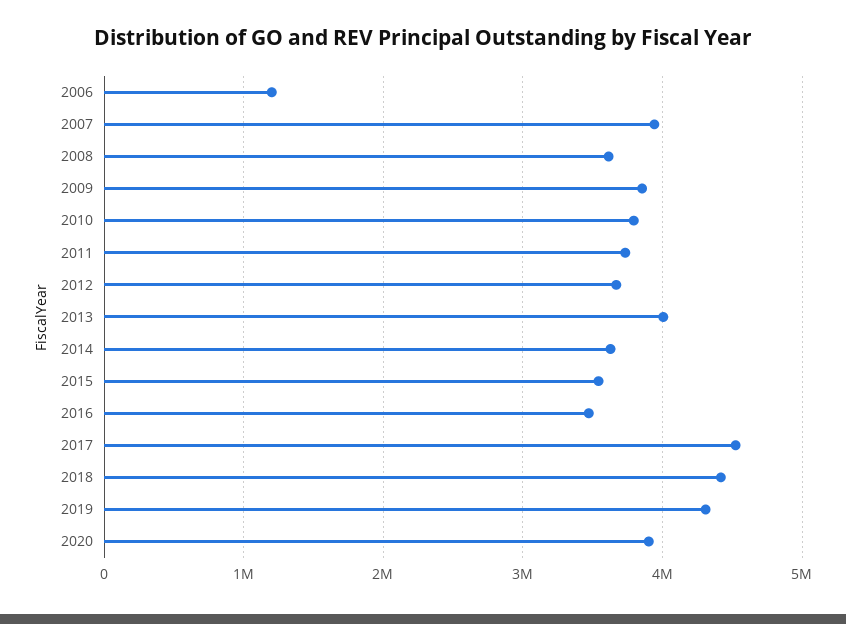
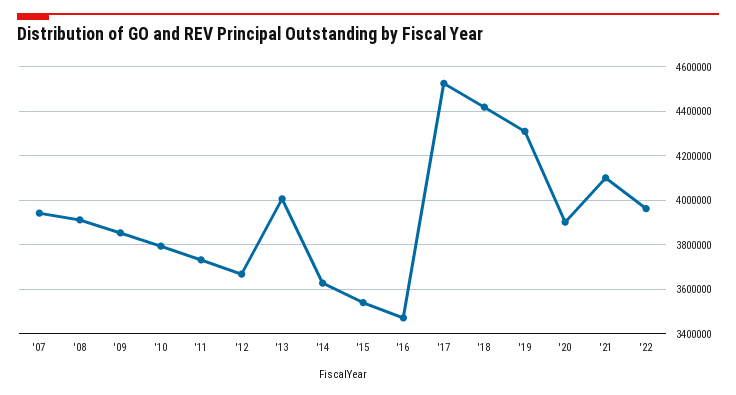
2006: 1200000 -> none
2008: 3600000 -> 3900000
'21: none -> 4100000
'22: none -> 3950000

